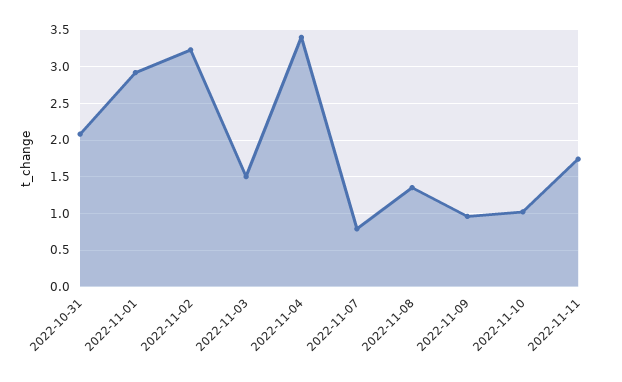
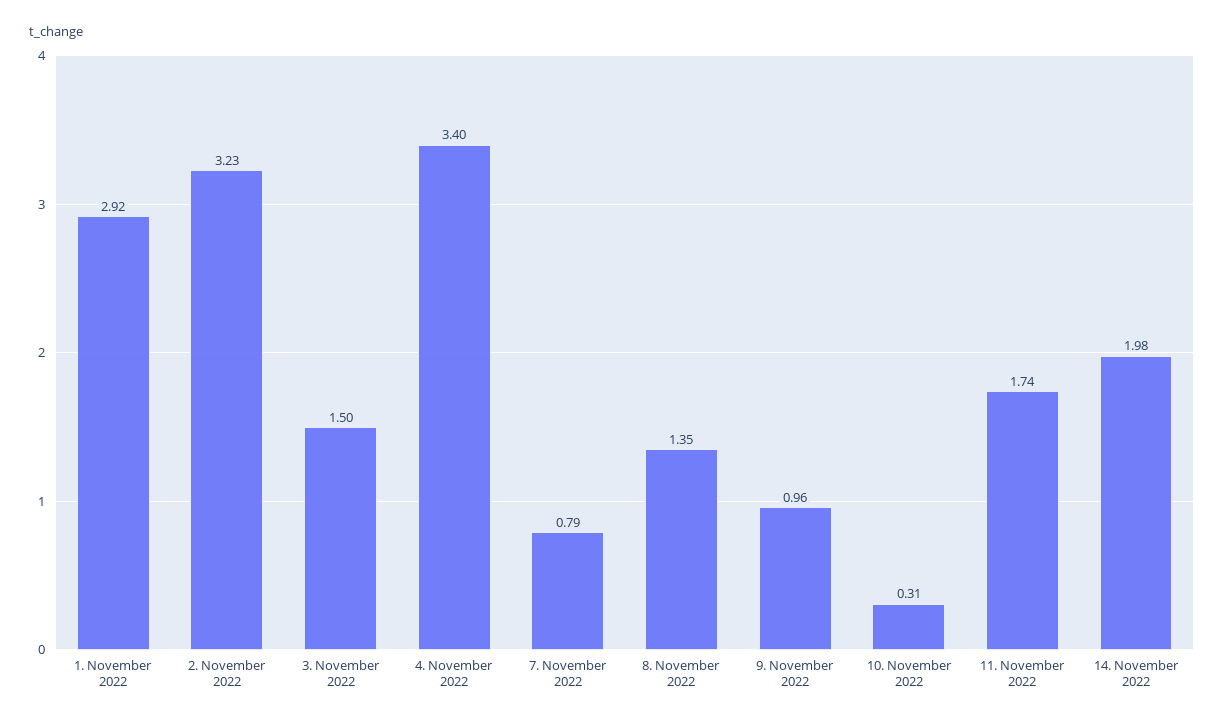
2022-10-31: 2.1 -> none
2022-11-10: 1 -> 0.31
14. November 2022: none -> 1.98

